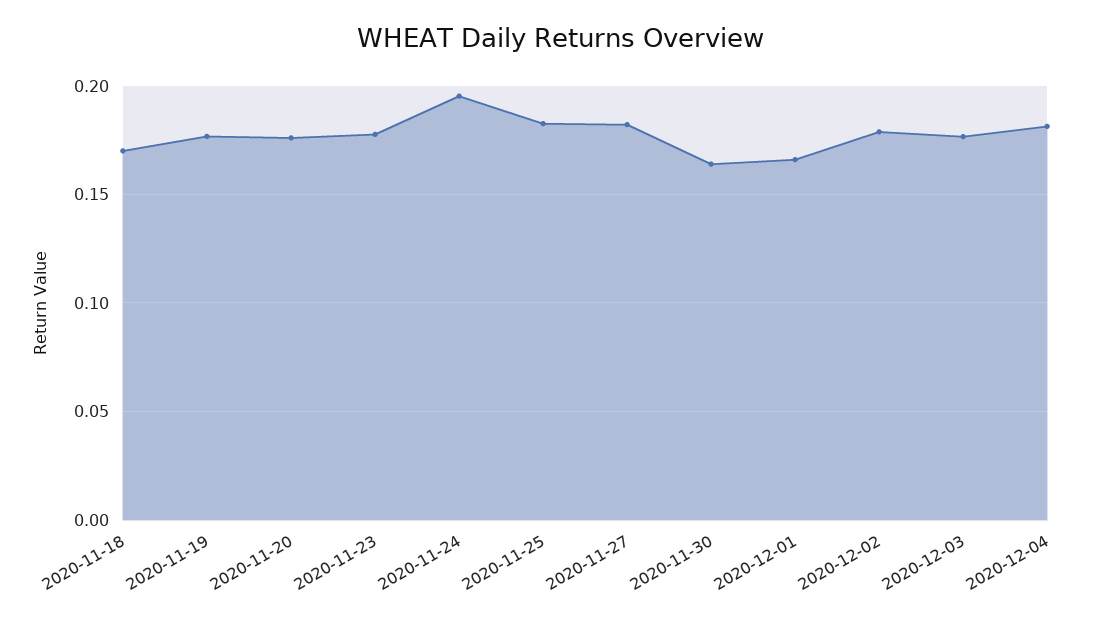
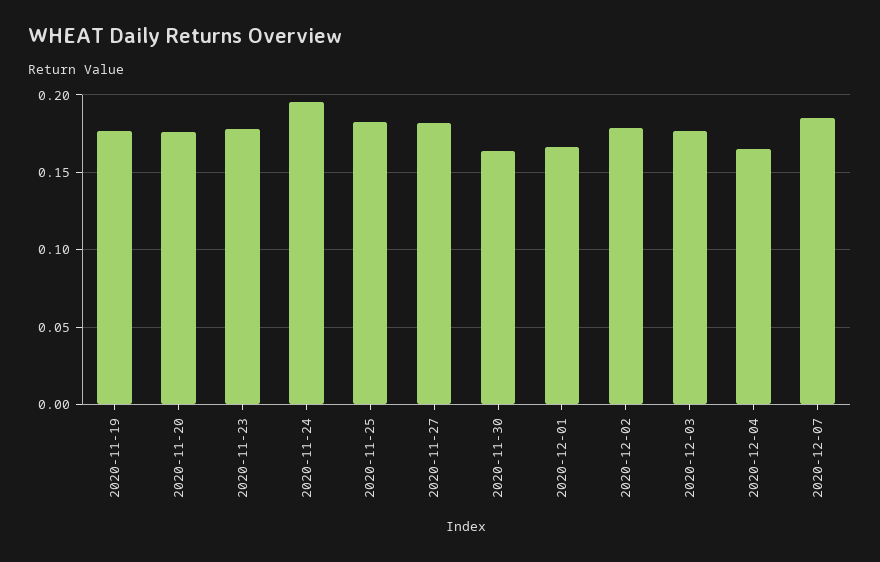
2020-11-18: 0.17 -> none
2020-12-04: 0.18 -> 0.165
2020-12-07: none -> 0.185

